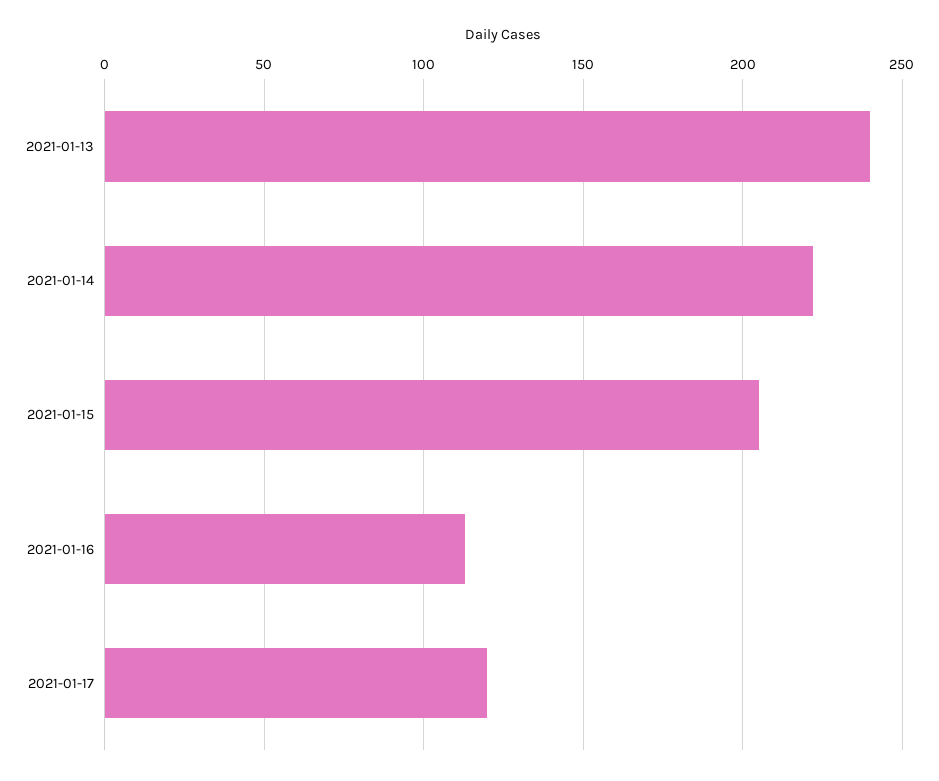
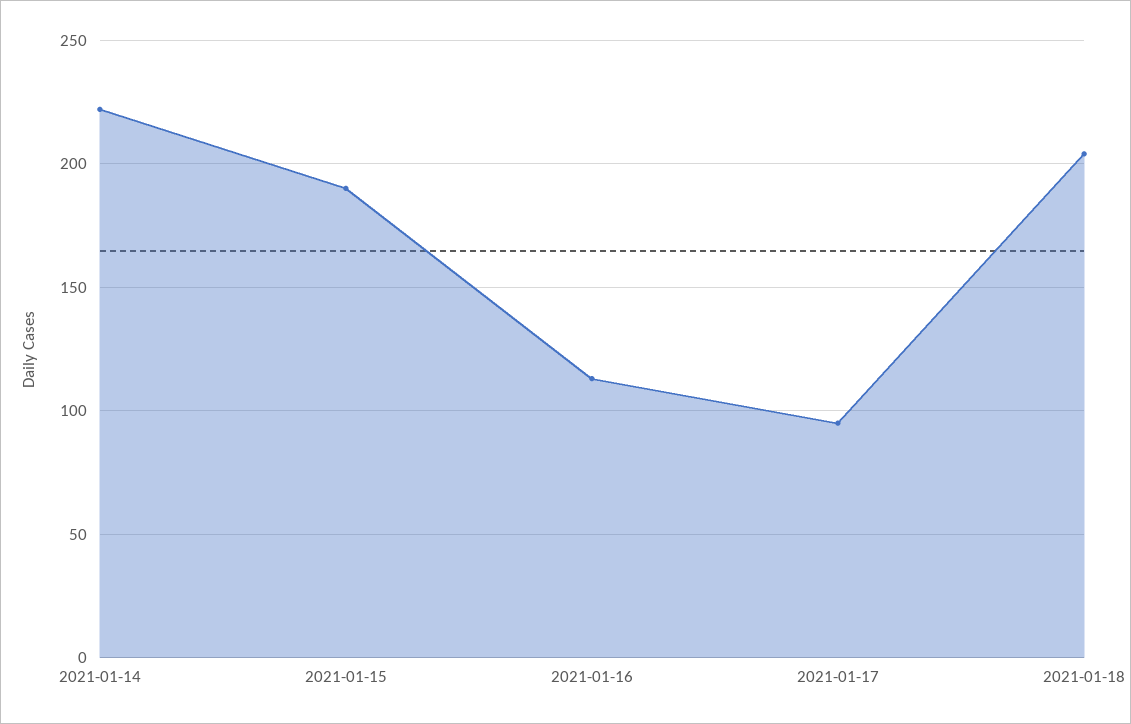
2021-01-13: 240 -> none
2021-01-15: 205 -> 190
2021-01-17: 120 -> 95
2021-01-18: none -> 205

